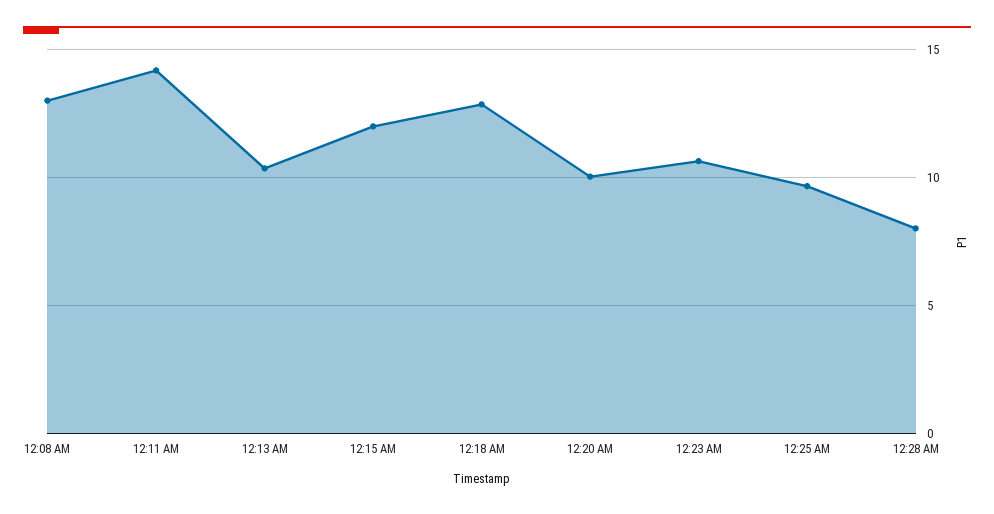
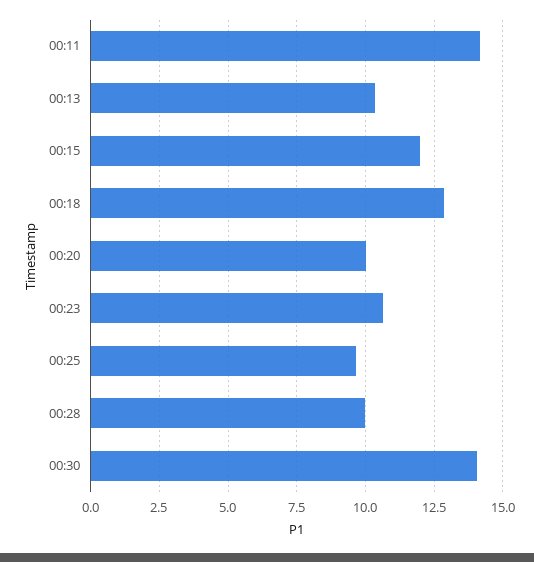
12:08 AM: 13 -> none
12:28 AM: 8 -> 10
00:30: none -> 14

